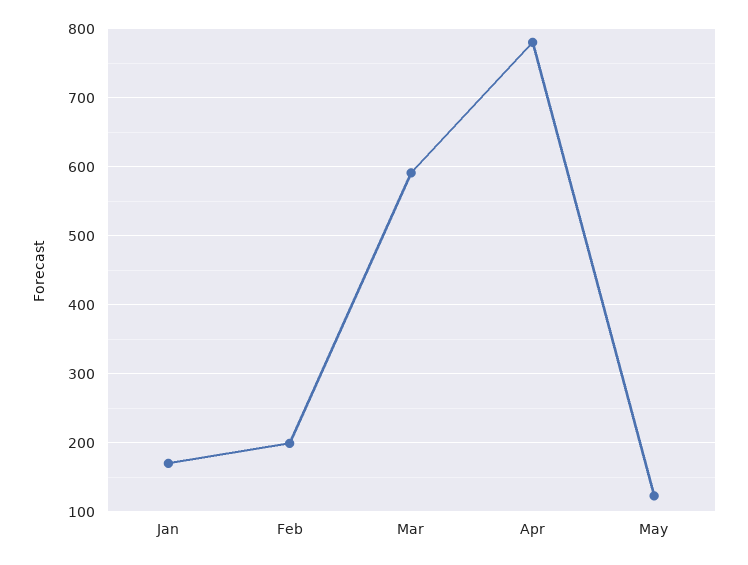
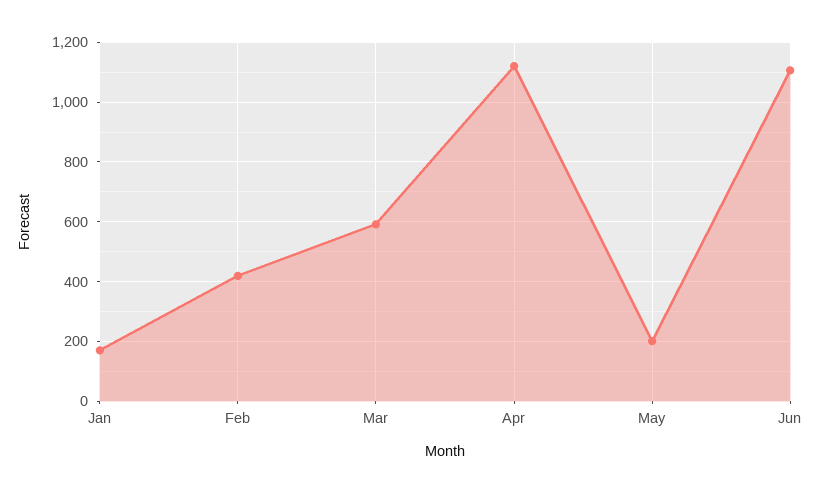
Feb: 200 -> 425
Apr: 780 -> 1125
May: 120 -> 200
Jun: none -> 1100

